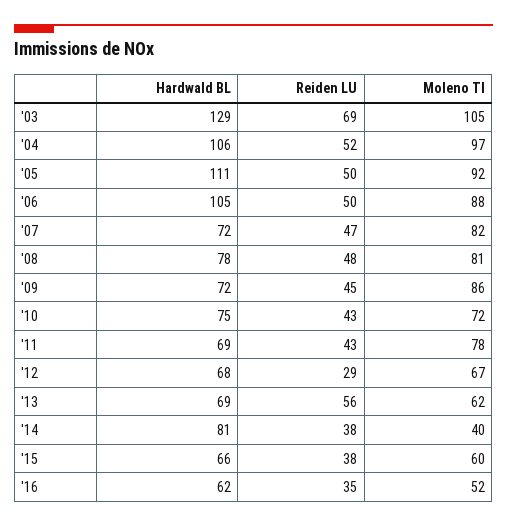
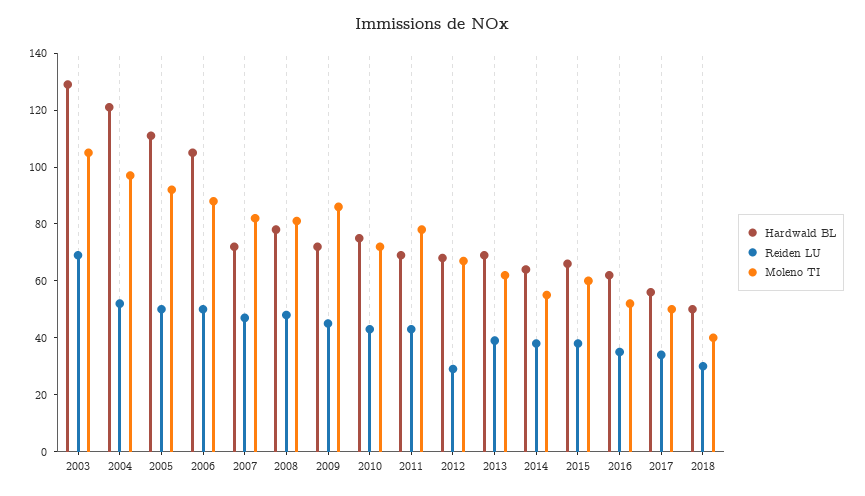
Hardwald BL, '04: 106 -> 120
Reiden LU, '13: 56 -> 40
Hardwald BL, '14: 81 -> 65
Moleno TI, '14: 40 -> 55
Hardwald BL, 2017: none -> 55
Reiden LU, 2017: none -> 35
Moleno TI, 2017: none -> 50
Hardwald BL, 2018: none -> 50
Reiden LU, 2018: none -> 30
Moleno TI, 2018: none -> 40

